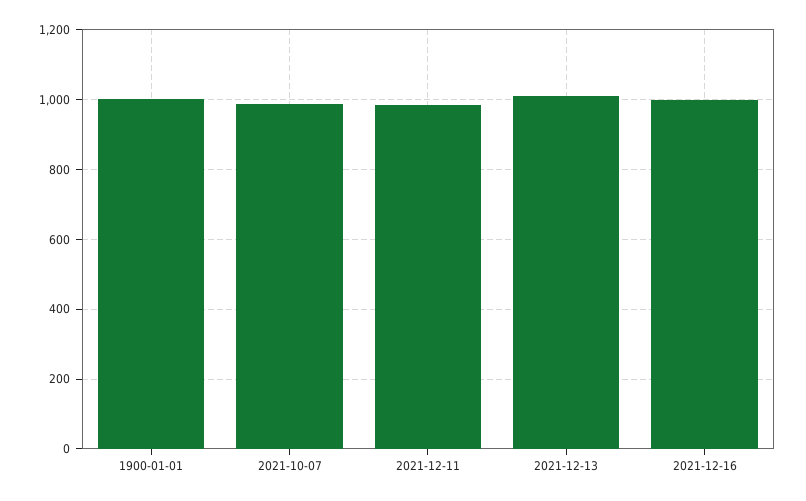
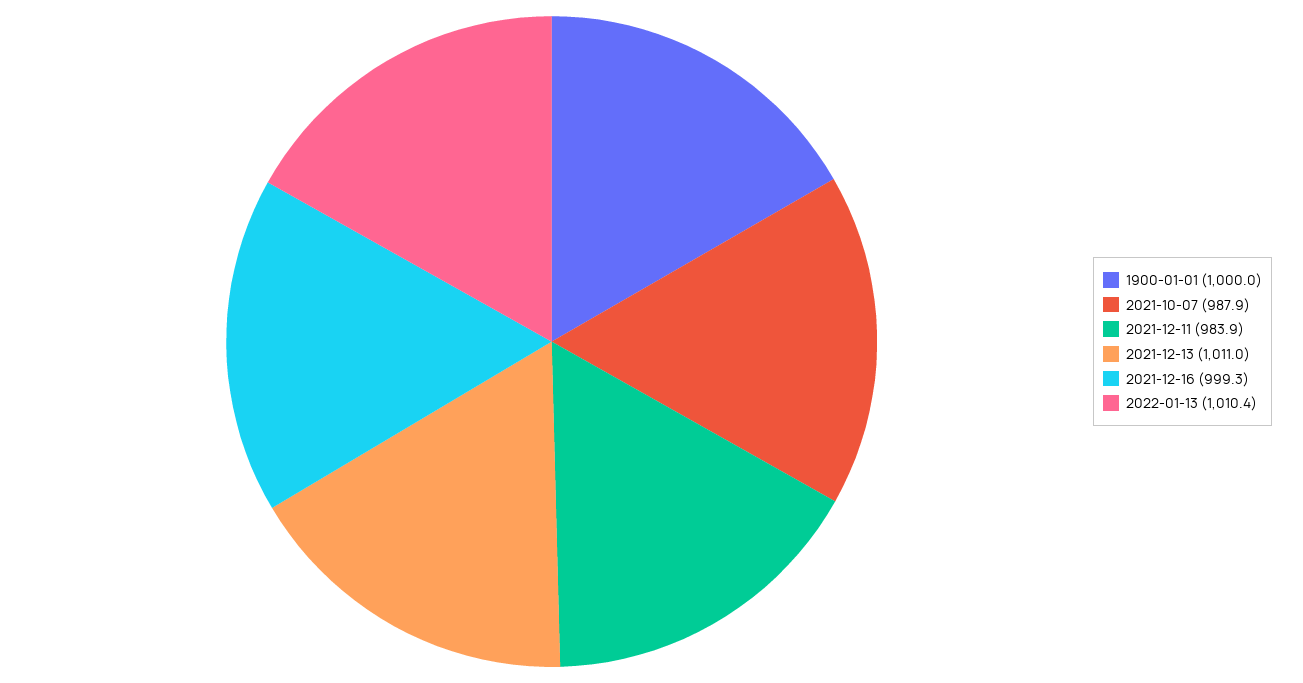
2022-01-13: none -> 1010.4

